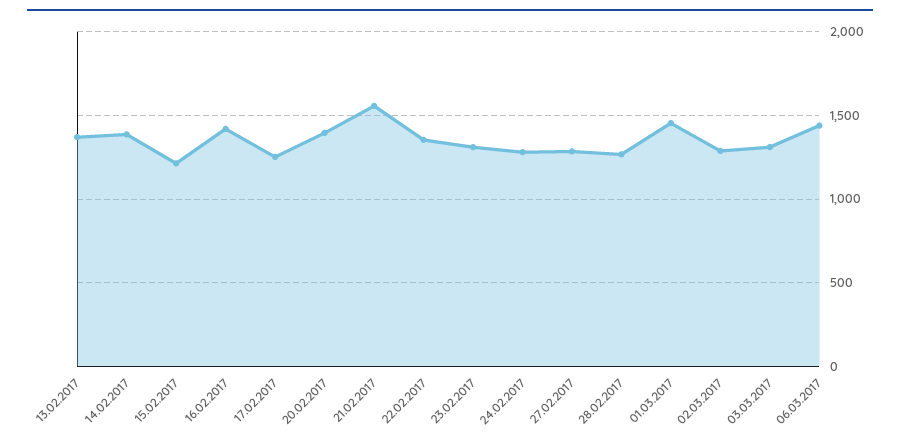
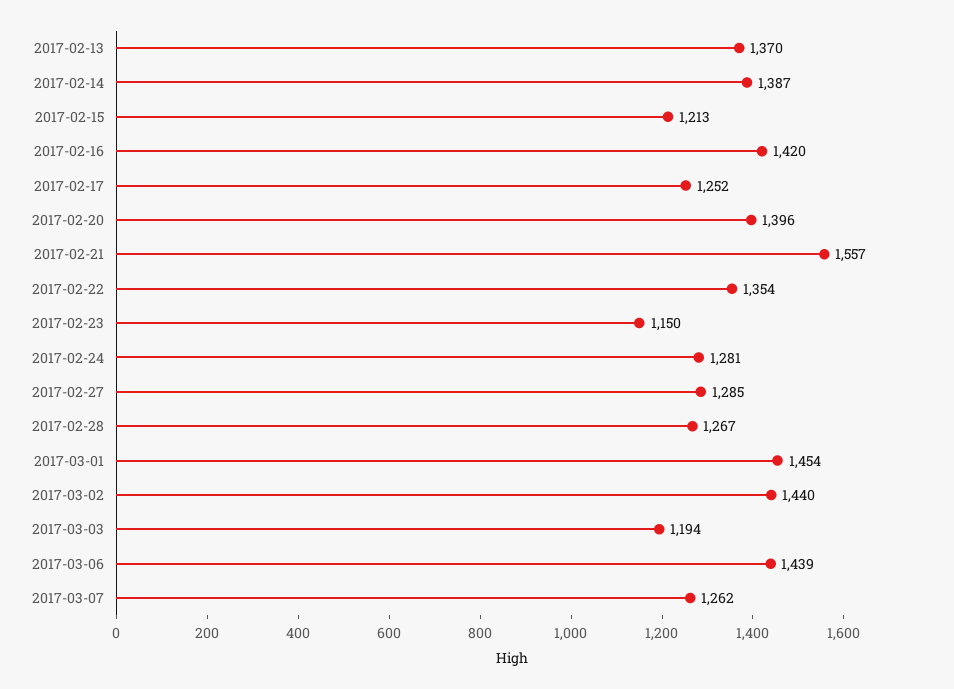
23.02.2017: 1300 -> 1150
02.03.2017: 1300 -> 1440
03.03.2017: 1300 -> 1194
2017-03-07: none -> 1262

